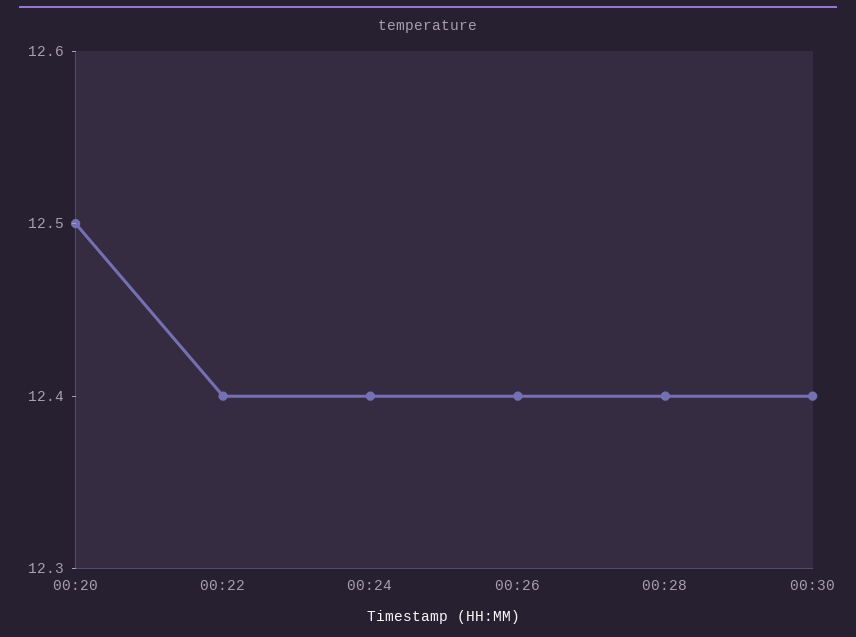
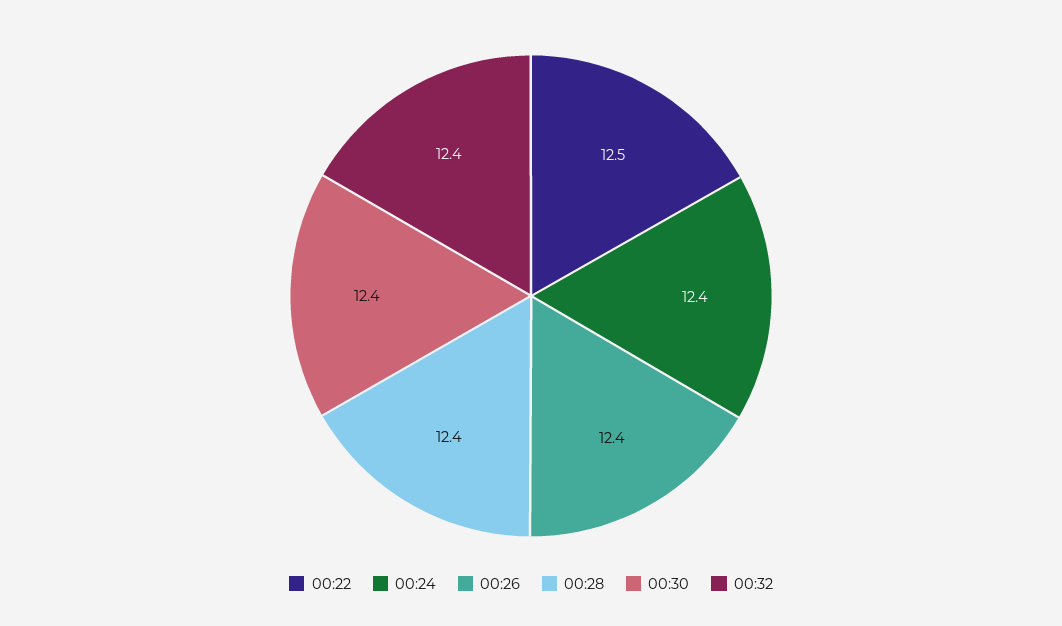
00:20: 12.5 -> none
00:22: 12.4 -> 12.5
00:32: none -> 12.4

